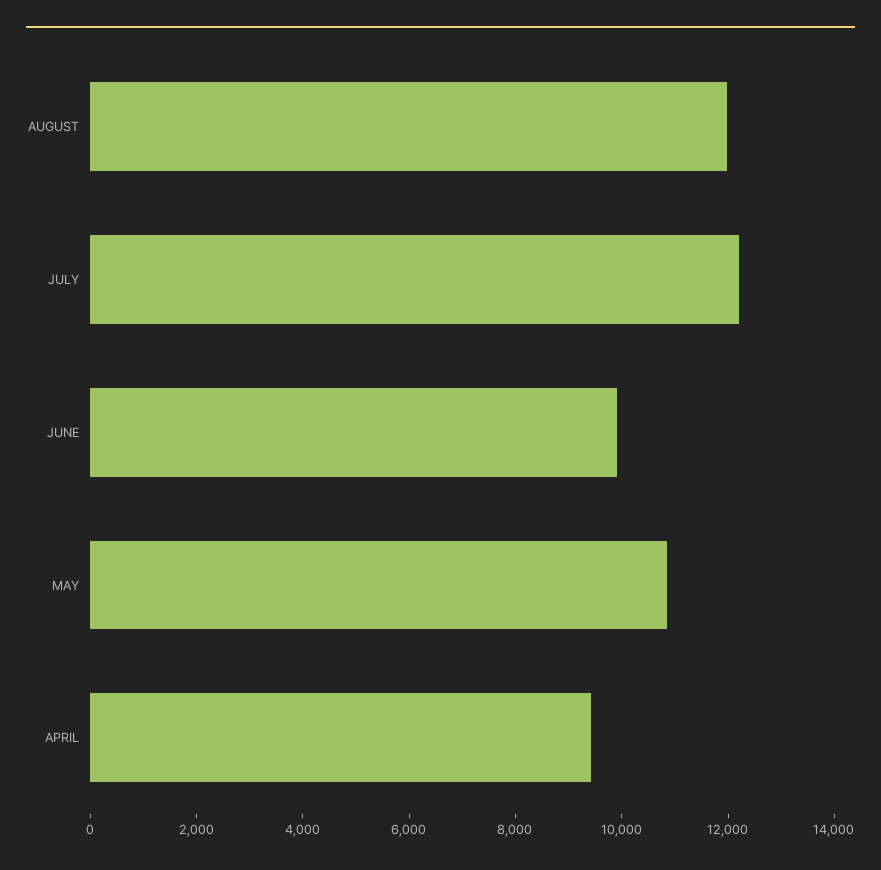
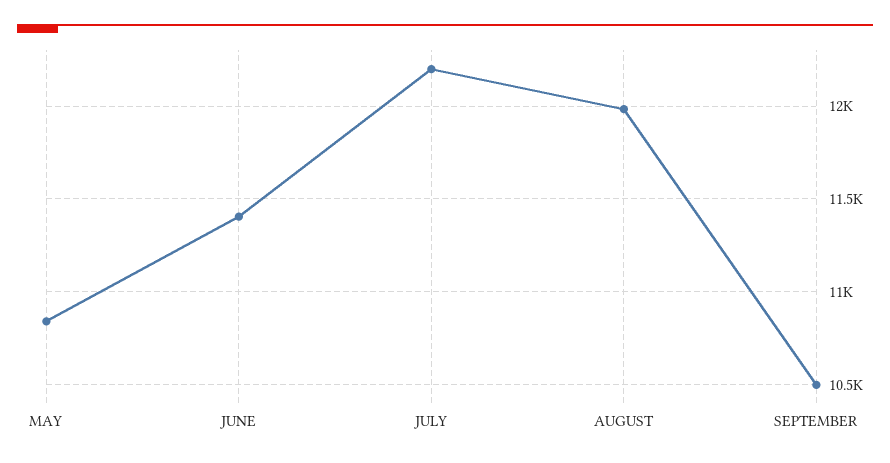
JUNE: 10000 -> 11400
APRIL: 9500 -> none
SEPTEMBER: none -> 10500

